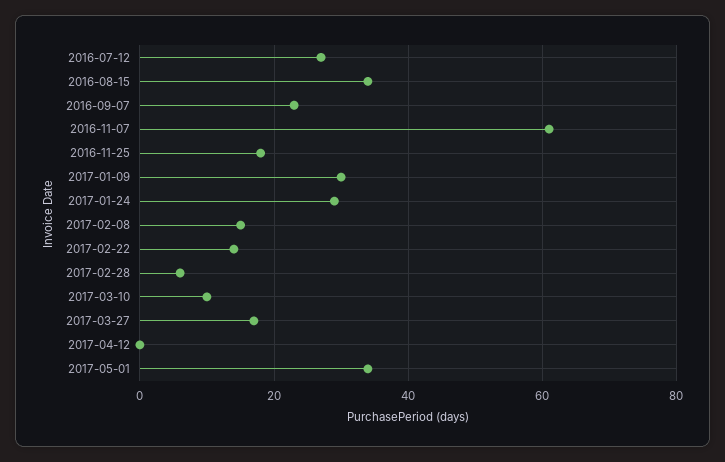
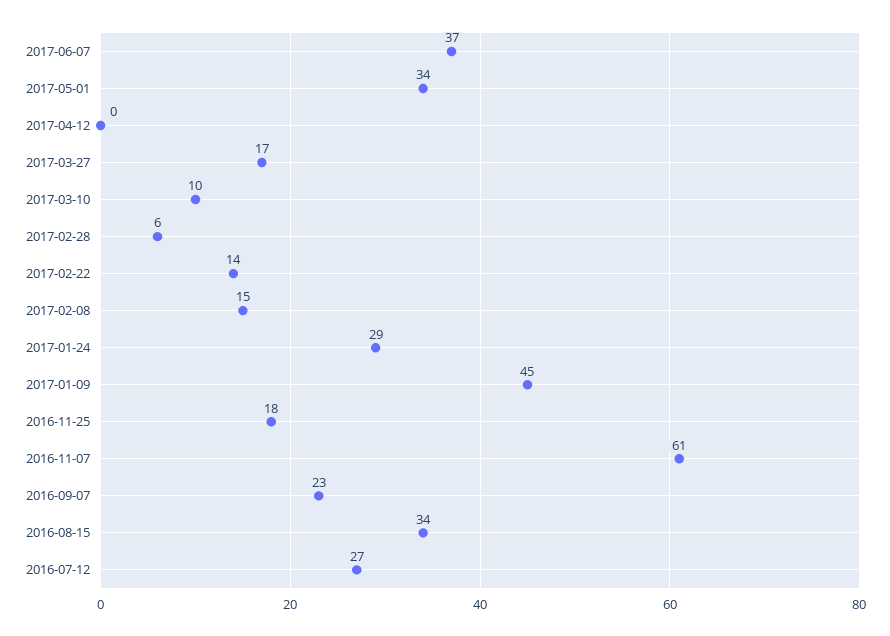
2017-01-09: 30 -> 45
2017-06-07: none -> 37

